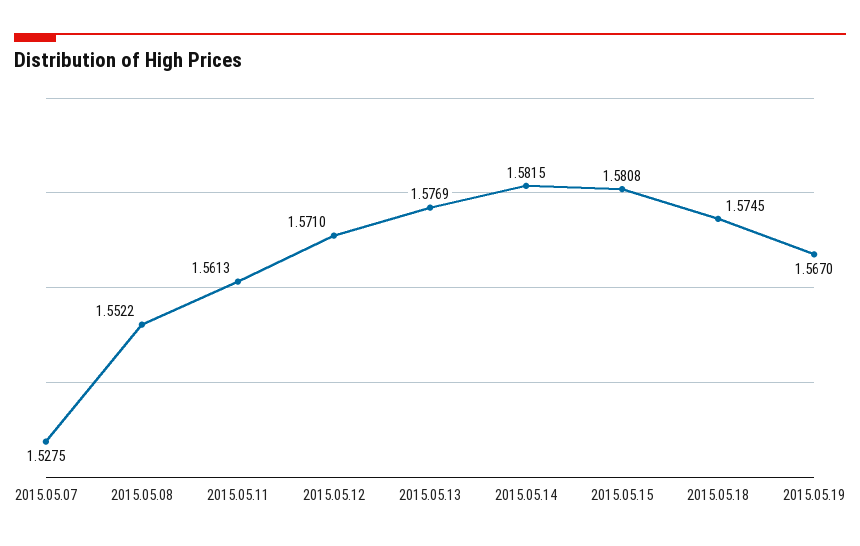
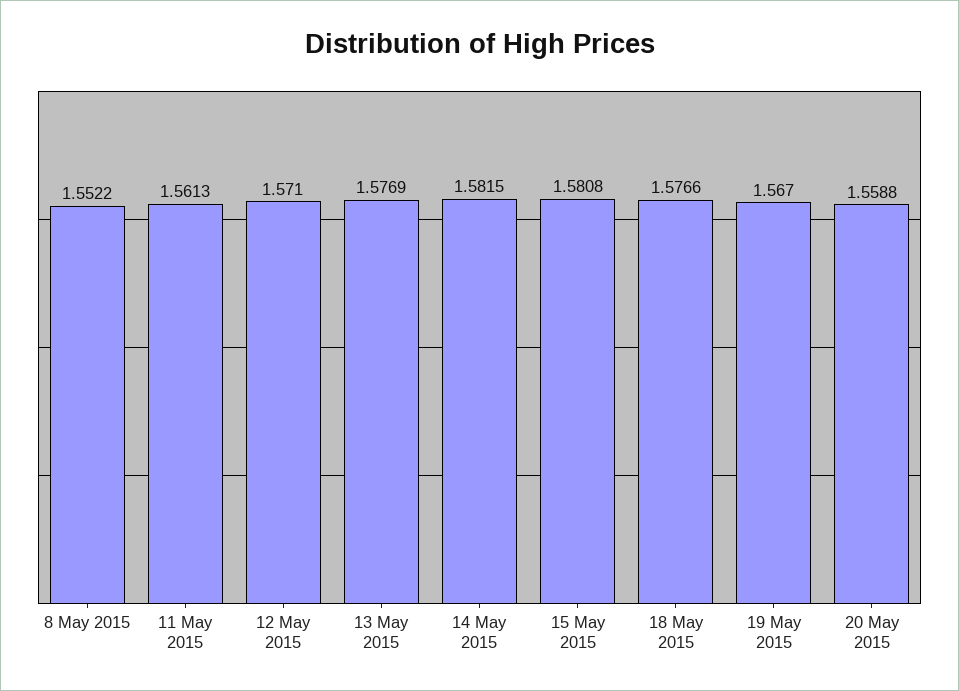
2015.05.07: 1.5275 -> none
2015.05.18: 1.5745 -> 1.5766
20 May 2015: none -> 1.5588

